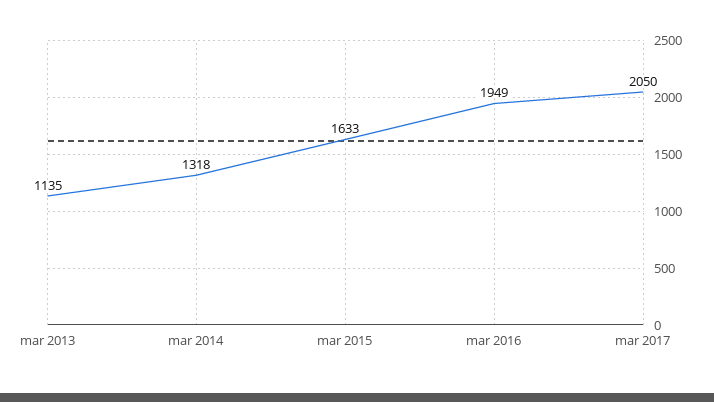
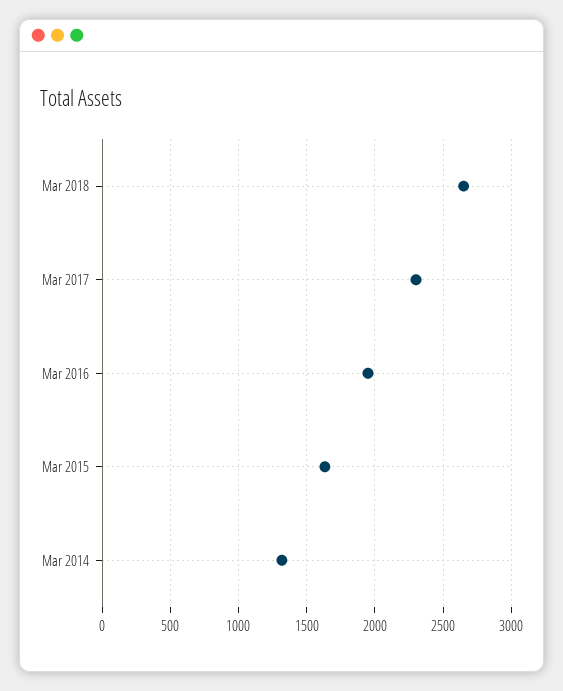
mar 2013: 1135 -> none
mar 2017: 2050 -> 2300
Mar 2018: none -> 2650

